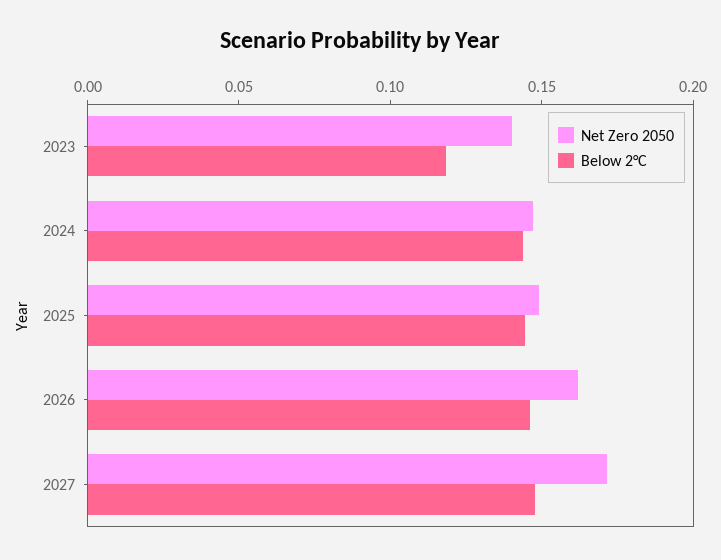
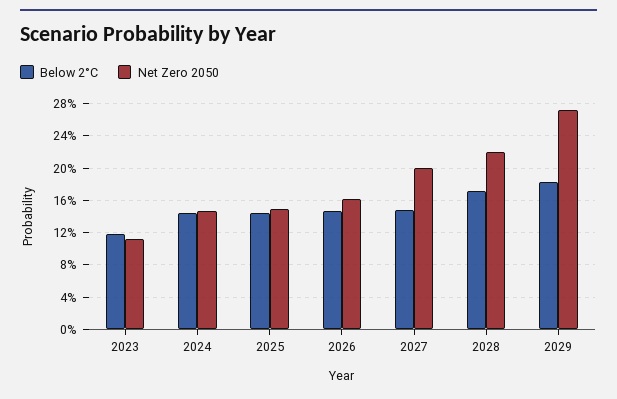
Net Zero 2050, 2023: 0.14 -> 0.11
Net Zero 2050, 2027: 0.17 -> 0.2
Below 2°C, 2028: none -> 0.17
Net Zero 2050, 2028: none -> 0.22
Below 2°C, 2029: none -> 0.18
Net Zero 2050, 2029: none -> 0.27

